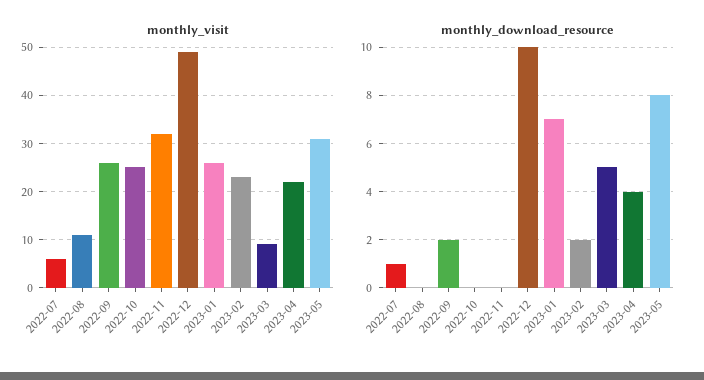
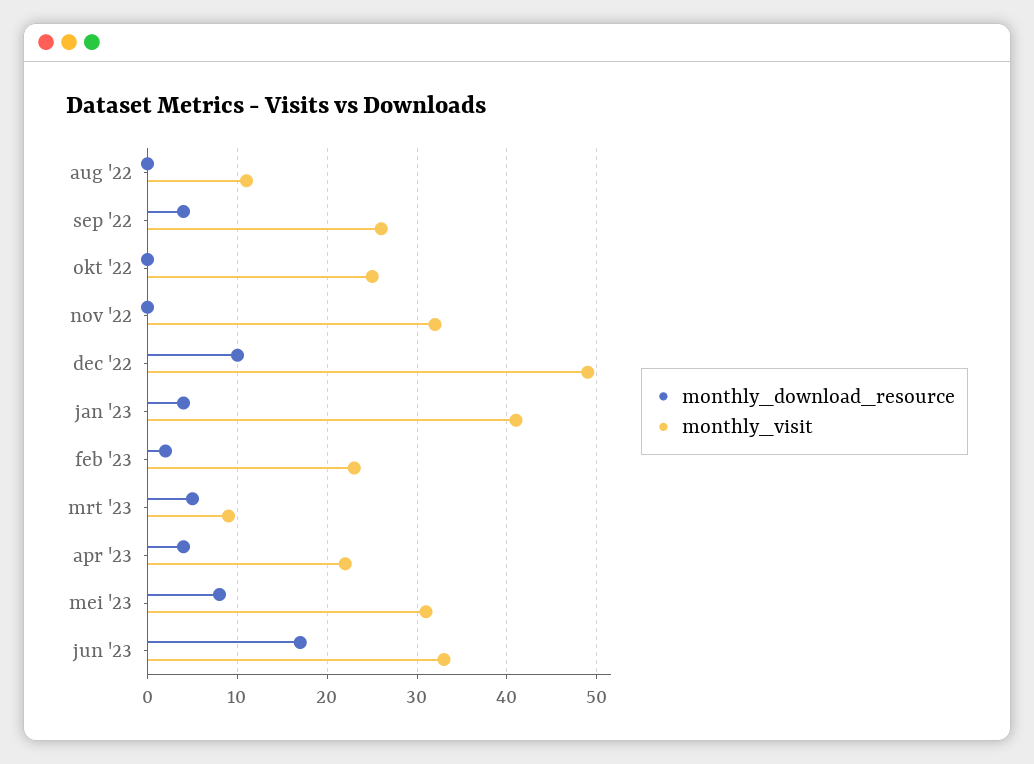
monthly_visit, 2022-07: 5 -> none
monthly_visit, 2023-01: 25 -> 41
monthly_download_resource, 2022-07: 1 -> none
monthly_download_resource, 2022-09: 2 -> 4
monthly_download_resource, 2023-01: 7 -> 4
monthly_download_resource, jun '23: none -> 17
monthly_visit, jun '23: none -> 33

